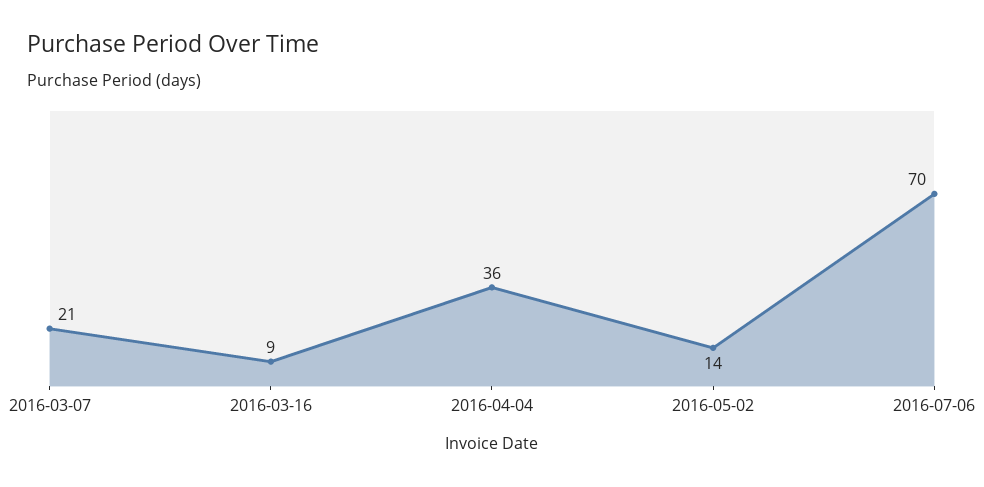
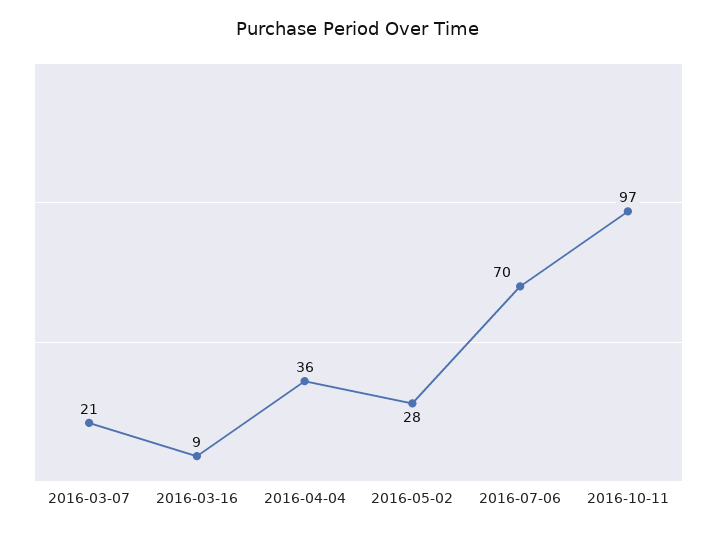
2016-05-02: 14 -> 28
2016-10-11: none -> 97

